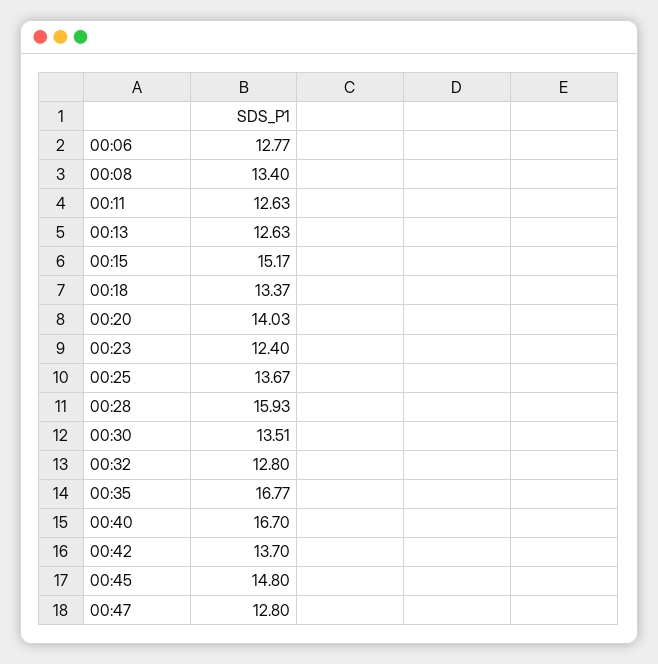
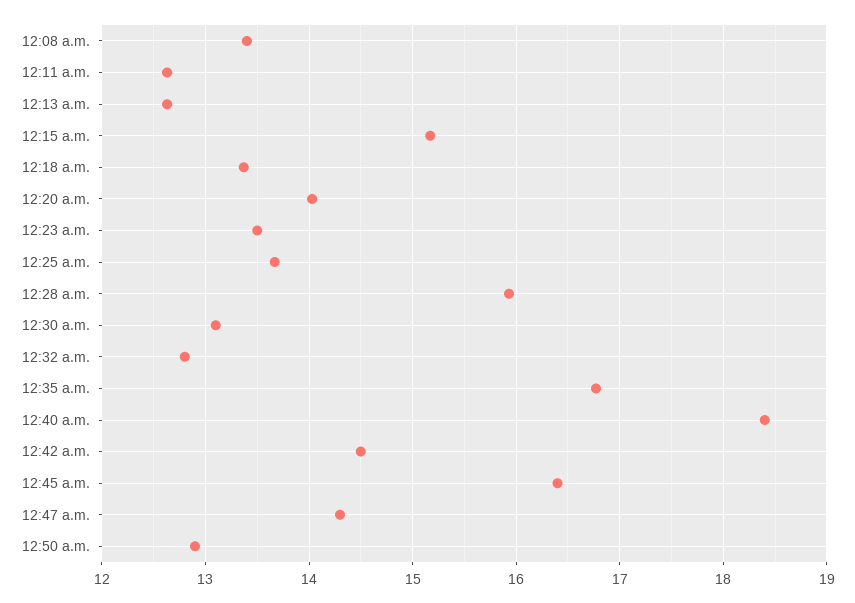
00:06: 12.77 -> none
00:23: 12.4 -> 13.5
00:30: 13.51 -> 13.1
00:40: 16.7 -> 18.4
00:42: 13.7 -> 14.5
00:45: 14.8 -> 16.4
00:47: 12.8 -> 14.3
12:50 a.m.: none -> 12.9

